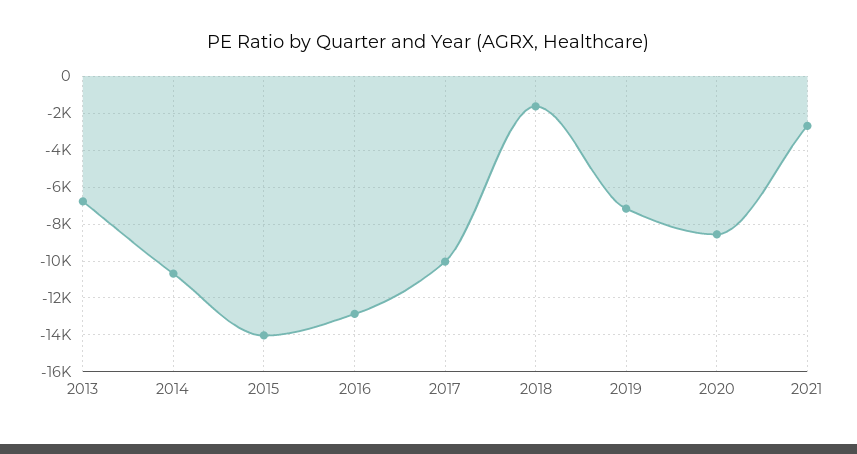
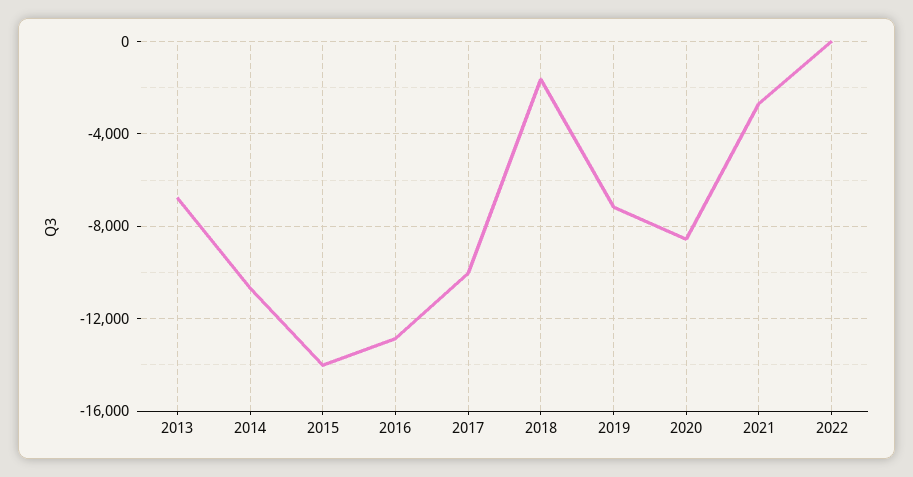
2022: none -> 0

